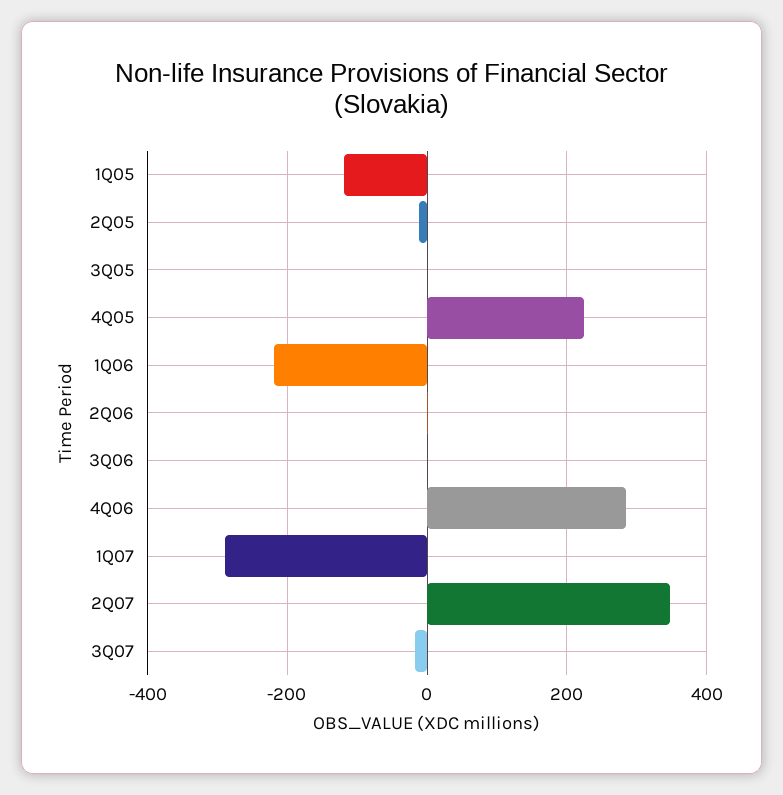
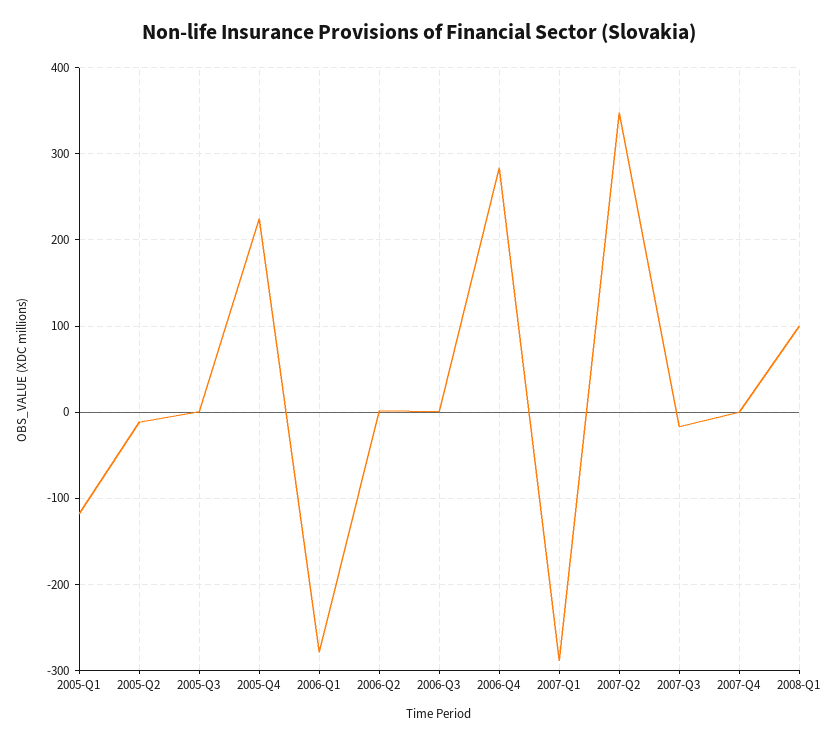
1Q06: -220 -> -280
2007-Q4: none -> 0
2008-Q1: none -> 100

